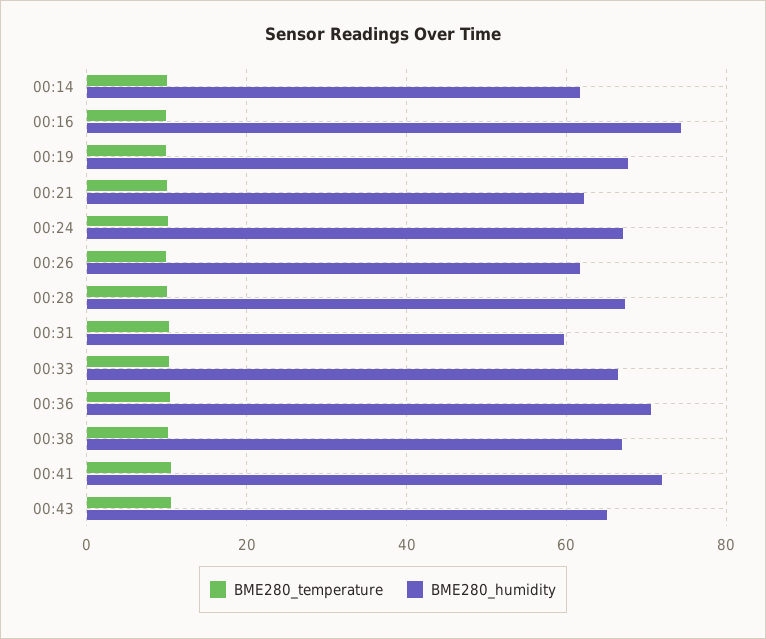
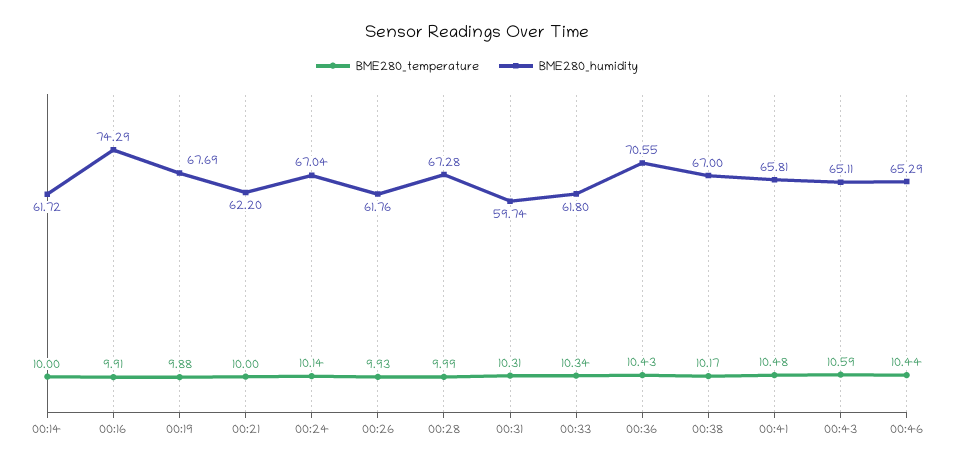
BME280_humidity, 00:33: 66 -> 61.8
BME280_humidity, 00:41: 72 -> 65.81
BME280_temperature, 00:46: none -> 10.44
BME280_humidity, 00:46: none -> 65.29

